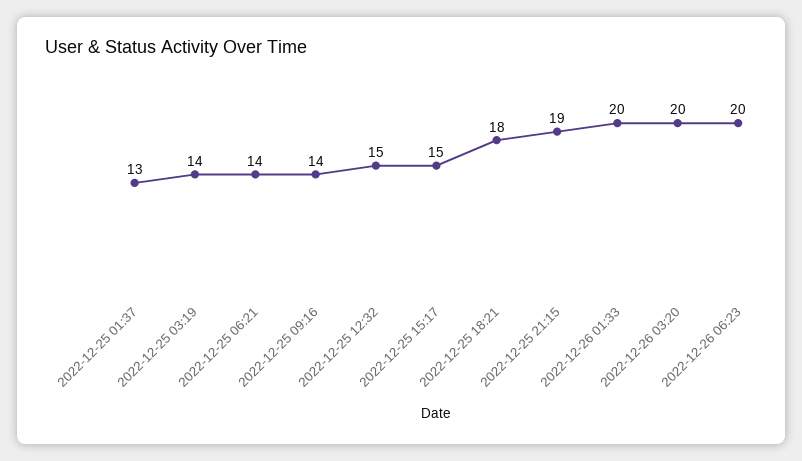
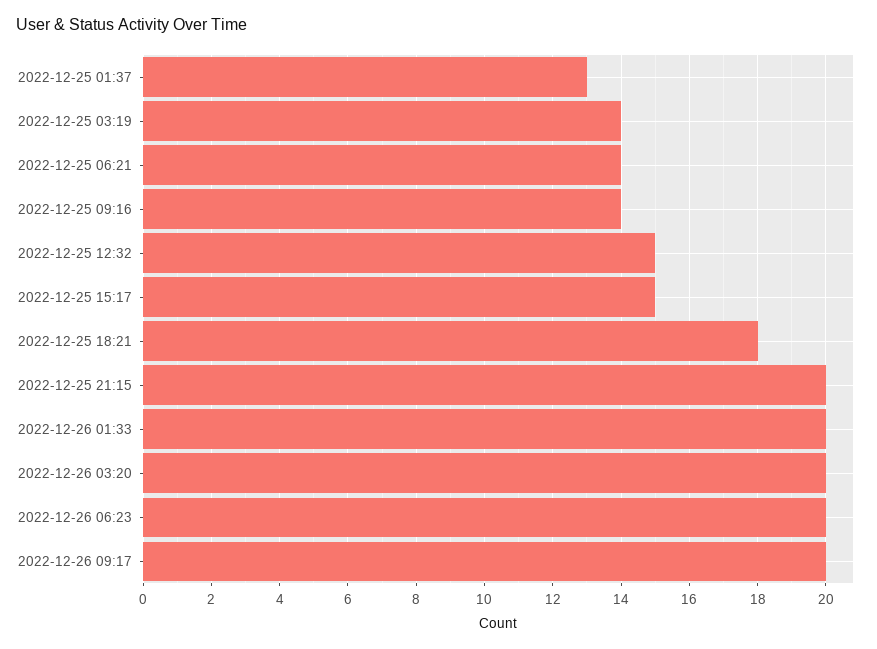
2022-12-25 21:15: 19 -> 20
2022-12-26 09:17: none -> 20

